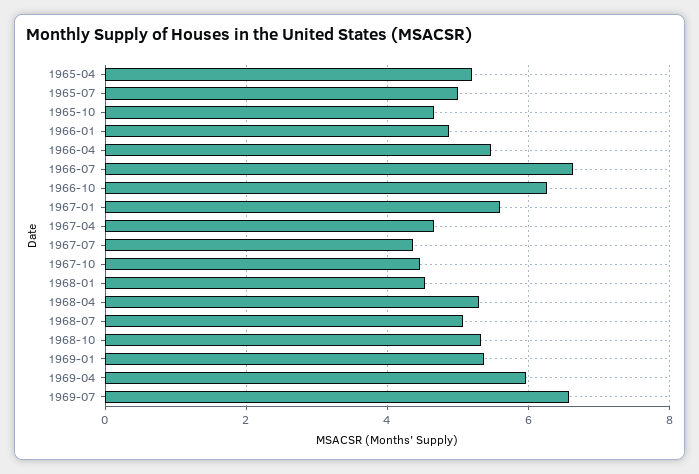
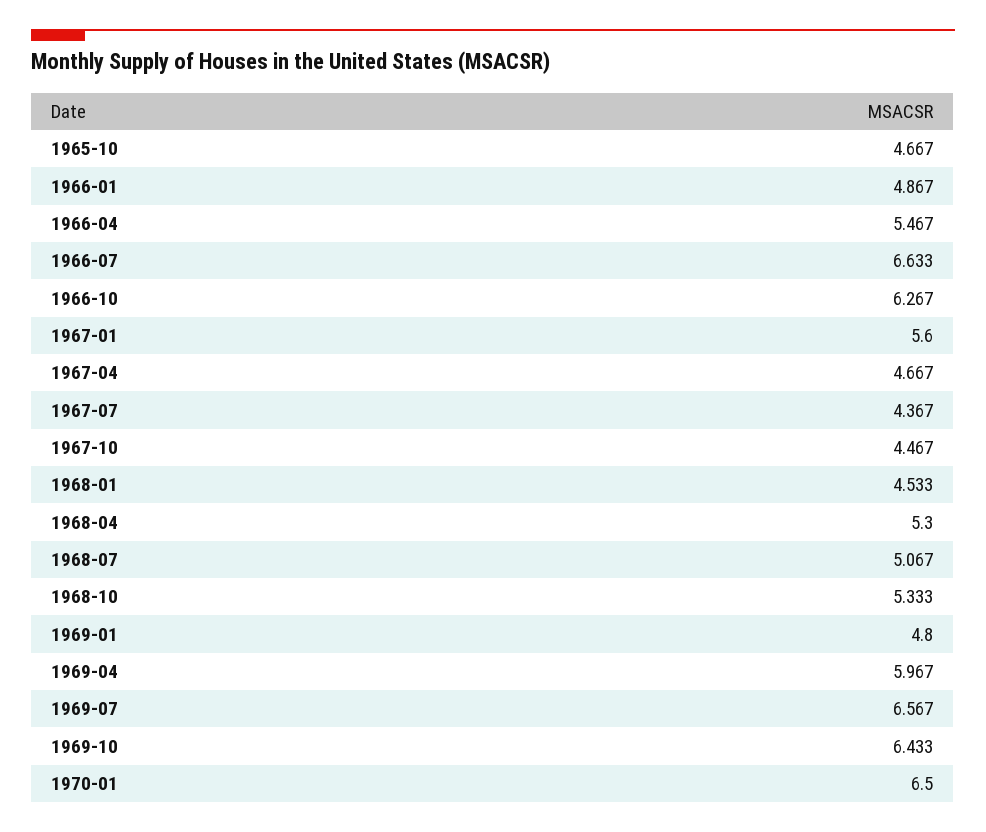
1965-04: 5.2 -> none
1965-07: 5 -> none
1969-01: 5.4 -> 4.8
1969-10: none -> 6.433
1970-01: none -> 6.5

